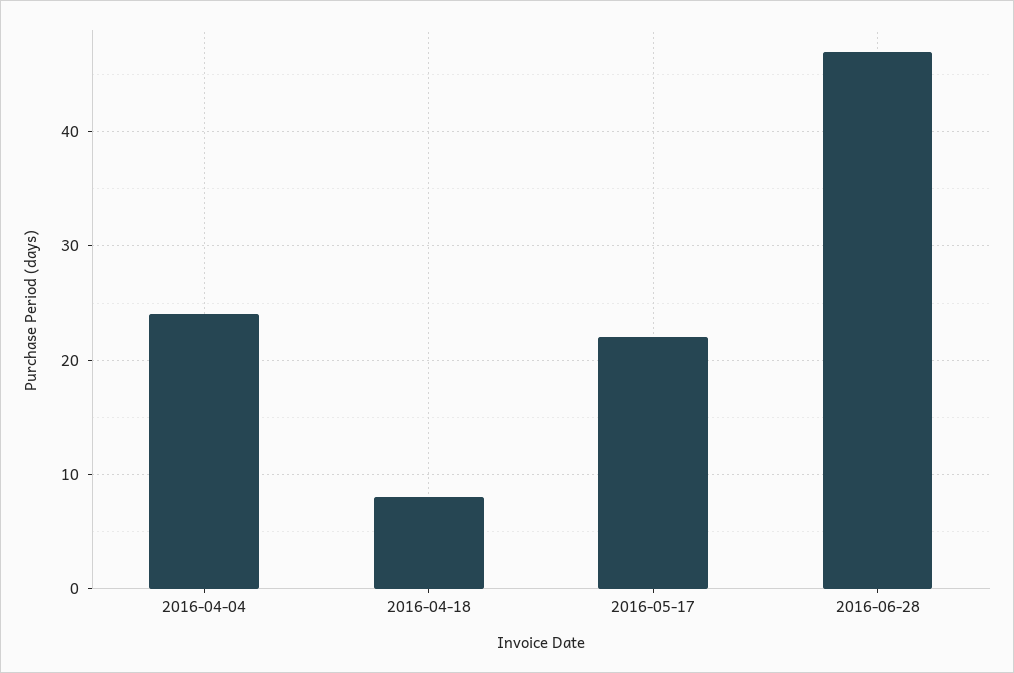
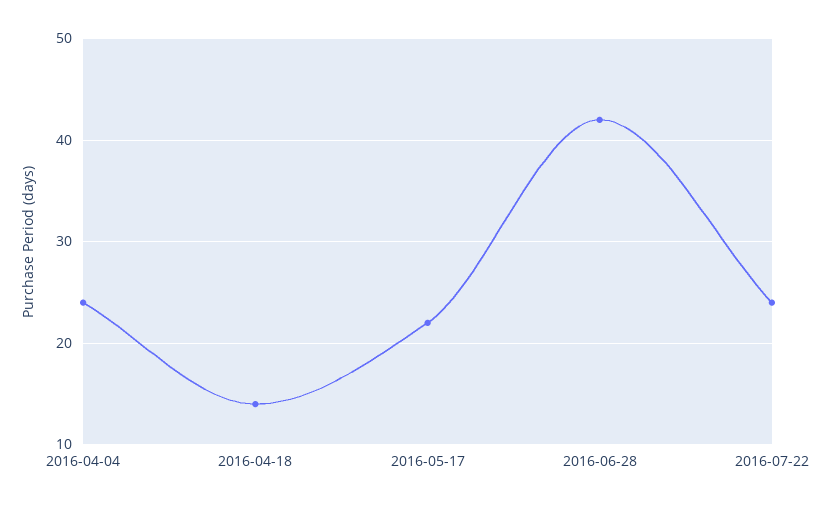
2016-04-18: 8 -> 14
2016-06-28: 47 -> 42
2016-07-22: none -> 24

